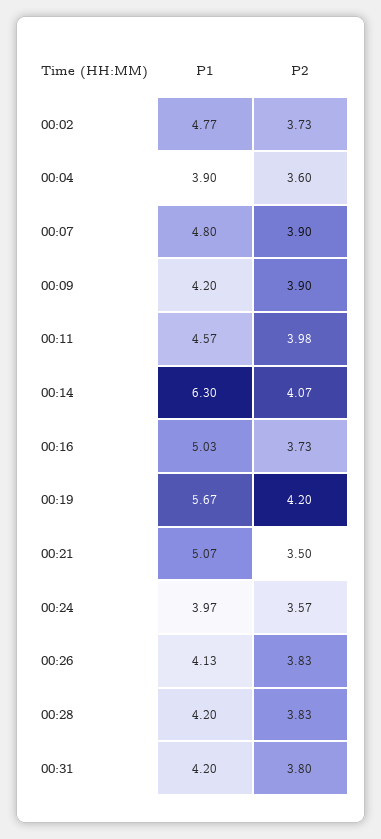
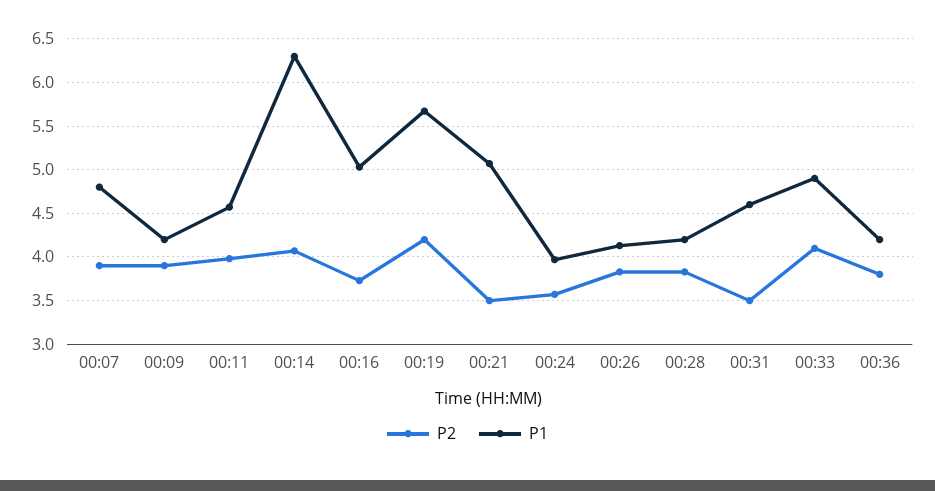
P1, 00:02: 4.77 -> none
P2, 00:02: 3.73 -> none
P1, 00:04: 3.9 -> none
P2, 00:04: 3.6 -> none
P1, 00:31: 4.2 -> 4.6
P2, 00:31: 3.8 -> 3.5
P2, 00:33: none -> 4.1
P1, 00:33: none -> 4.9
P2, 00:36: none -> 3.8
P1, 00:36: none -> 4.2

